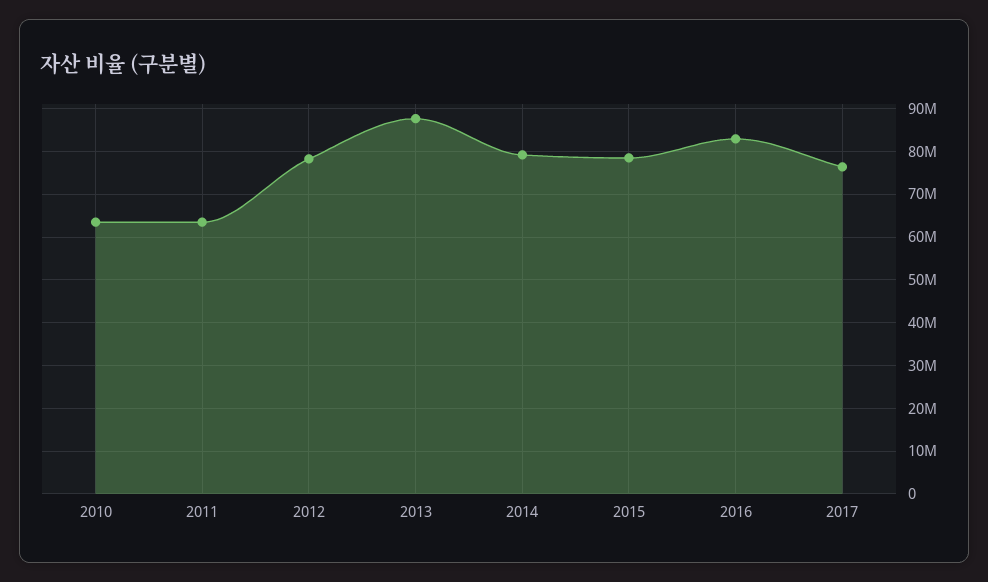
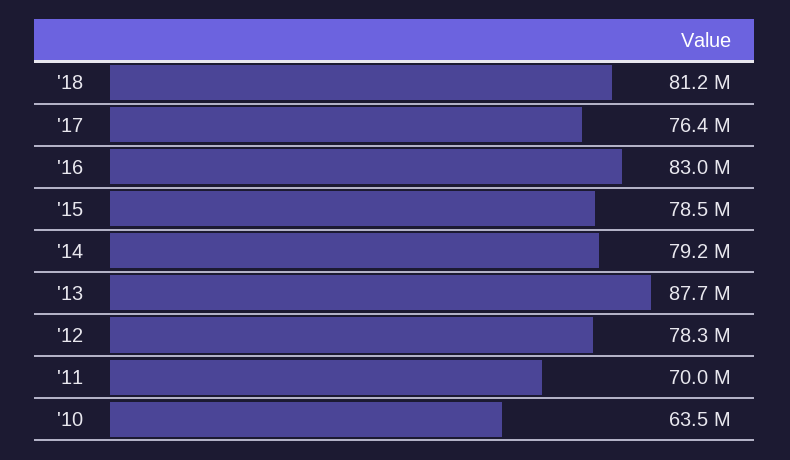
2011: 64000000 -> 70000000
'18: none -> 81200000

